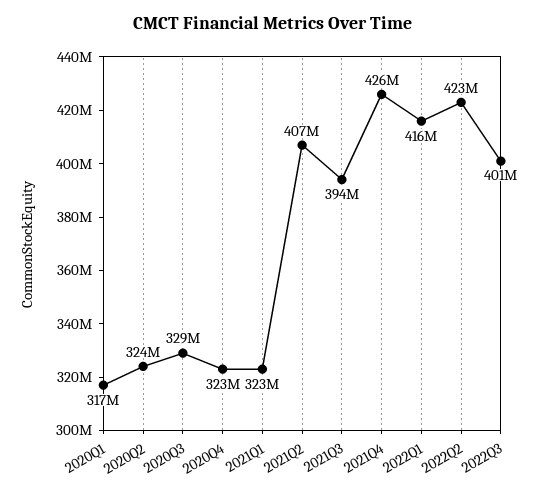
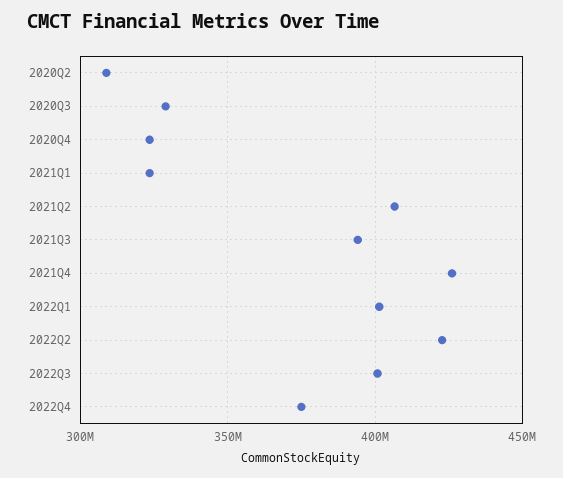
2020Q1: 317000000 -> none
2020Q2: 324000000 -> 310000000
2022Q1: 416000000 -> 400000000
2022Q4: none -> 375000000

